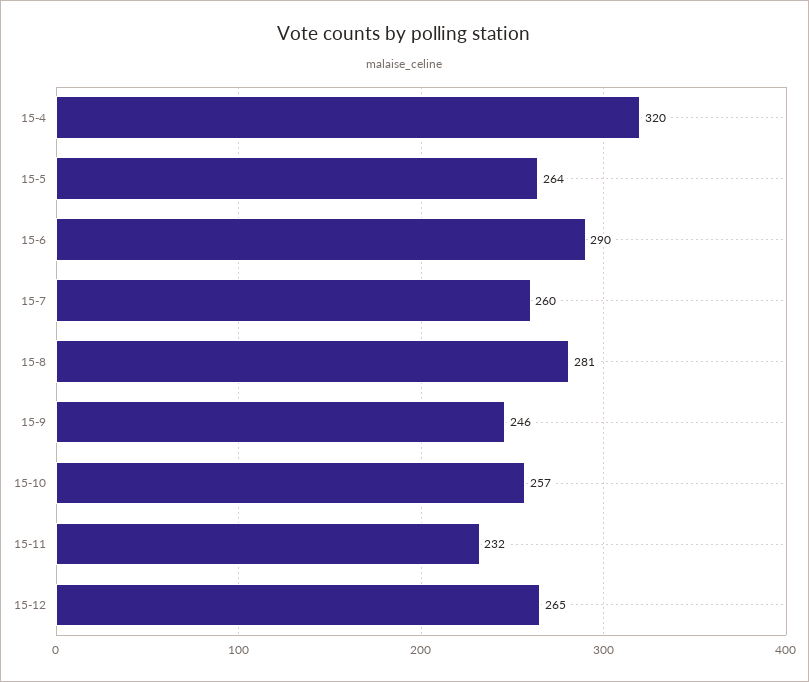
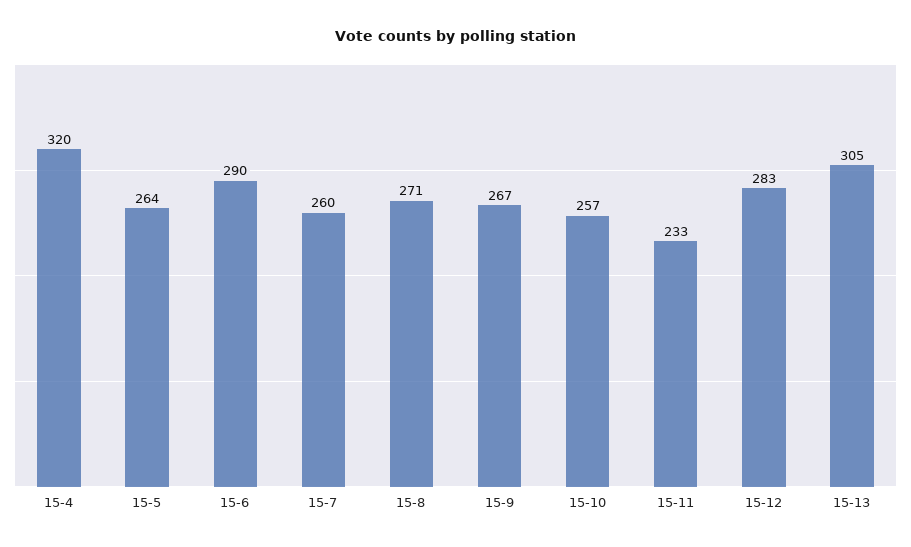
15-8: 281 -> 271
15-9: 246 -> 267
15-11: 232 -> 233
15-12: 265 -> 283
15-13: none -> 305

